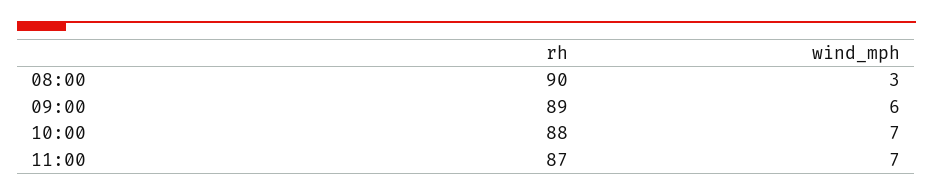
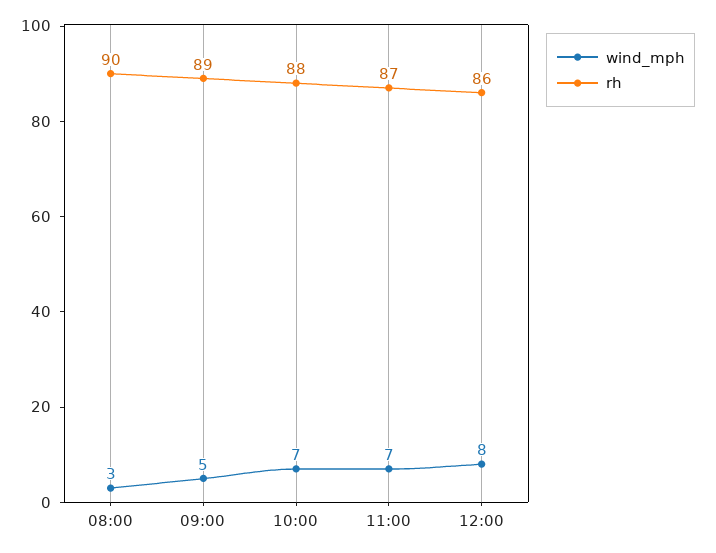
wind_mph, 09:00: 6 -> 5
wind_mph, 12:00: none -> 8
rh, 12:00: none -> 86

